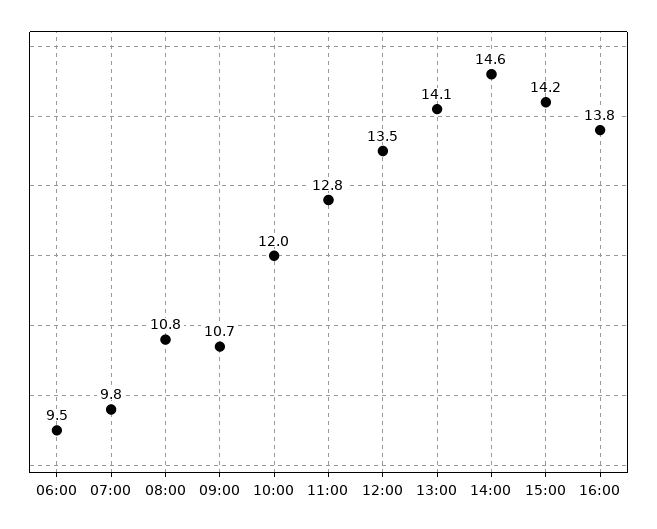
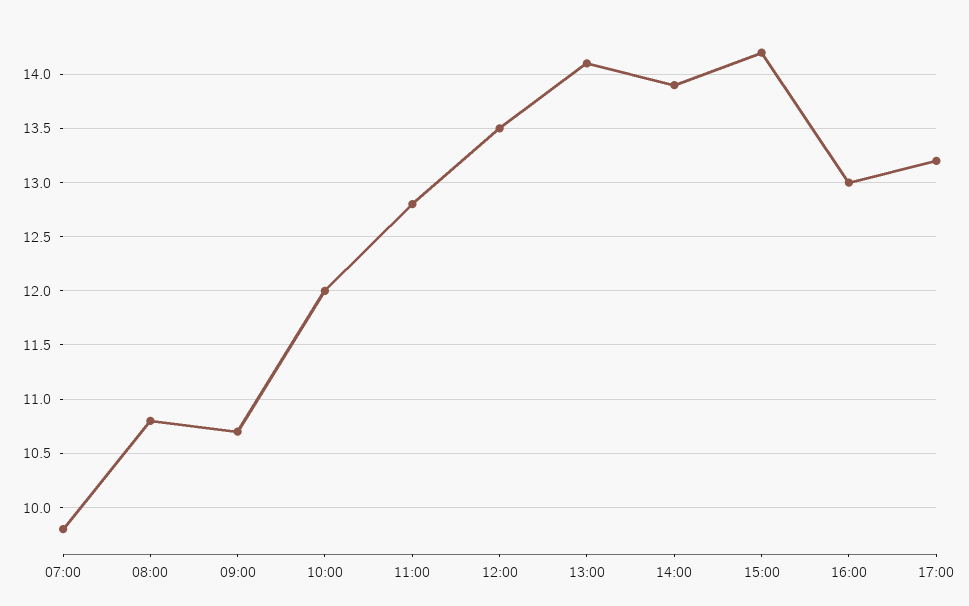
06:00: 9.5 -> none
14:00: 14.6 -> 13.9
16:00: 13.8 -> 13
17:00: none -> 13.2

